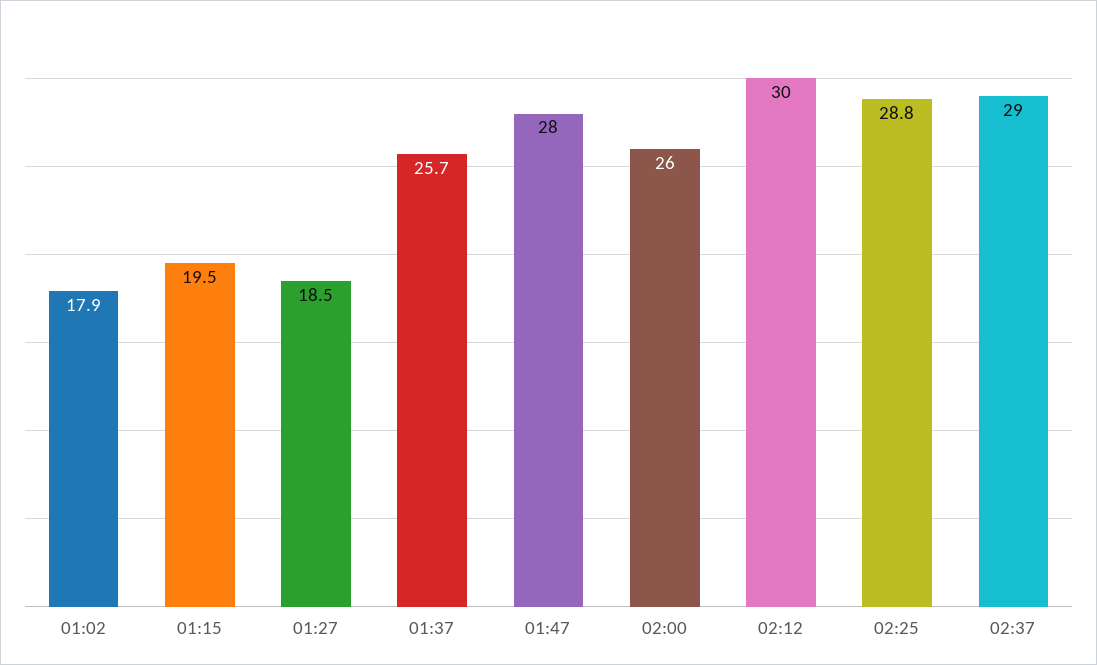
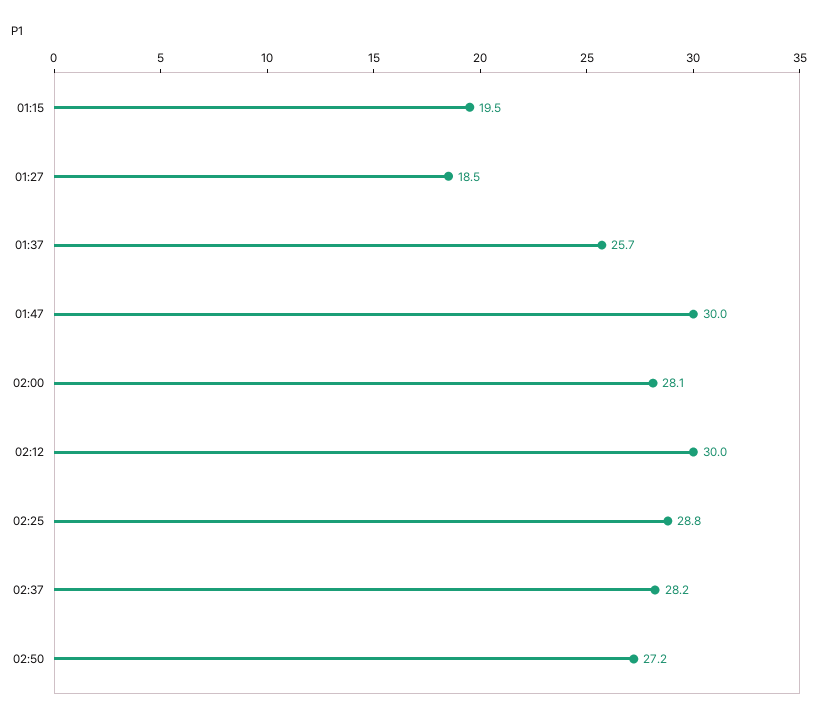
01:02: 17.9 -> none
01:47: 28 -> 30
02:00: 26 -> 28.1
02:37: 29 -> 28.2
02:50: none -> 27.2

